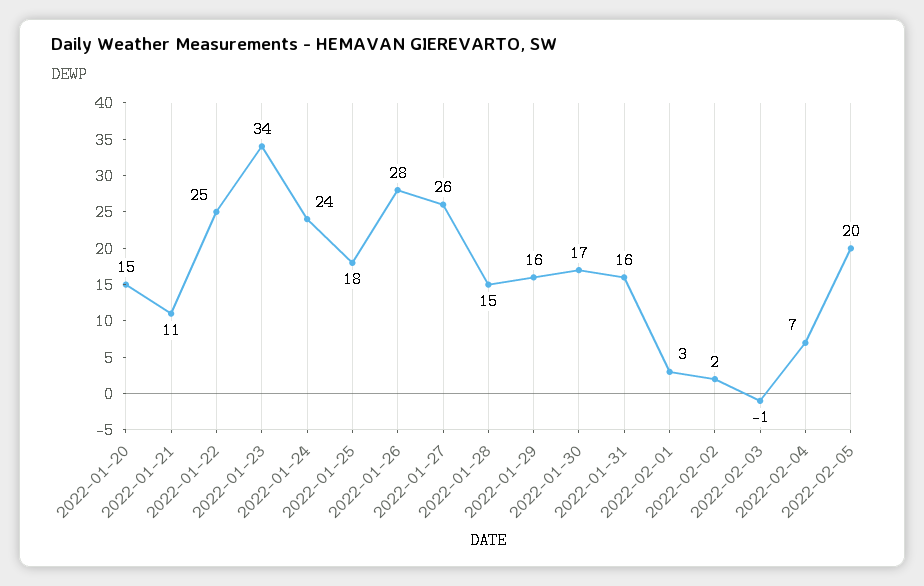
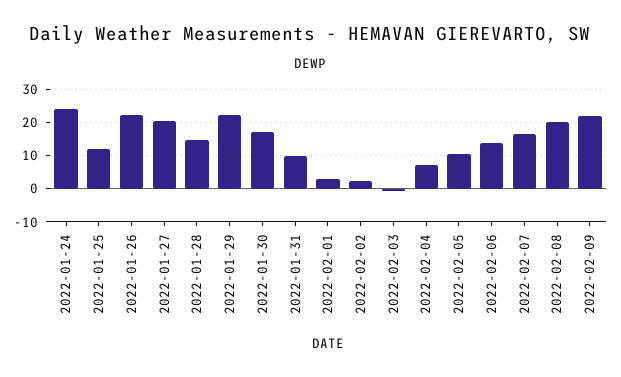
2022-01-20: 15 -> none
2022-01-21: 11 -> none
2022-01-22: 25 -> none
2022-01-23: 34 -> none
2022-01-25: 18 -> 12
2022-01-26: 28 -> 22
2022-01-27: 26 -> 20
2022-01-29: 16 -> 22
2022-01-31: 16 -> 10
2022-02-05: 20 -> 10
2022-02-06: none -> 14
2022-02-07: none -> 16
2022-02-08: none -> 20
2022-02-09: none -> 22

